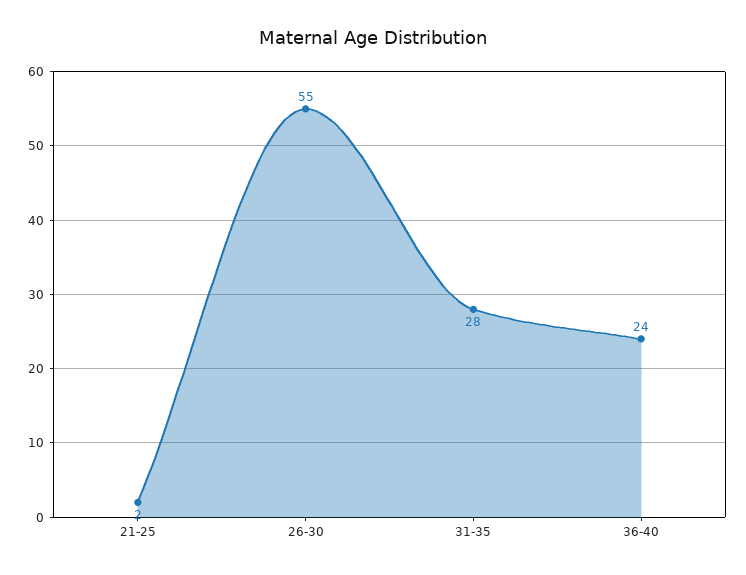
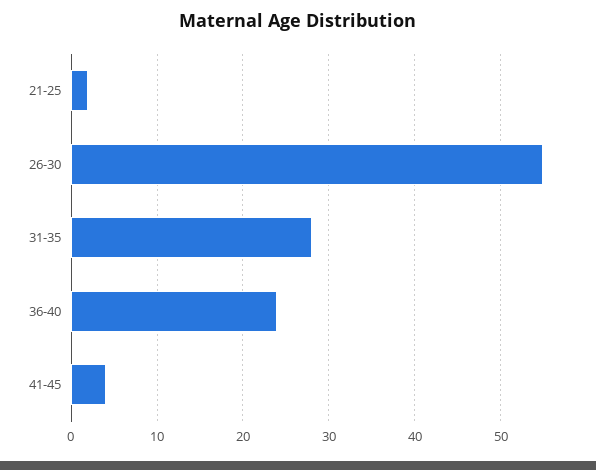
41-45: none -> 4

